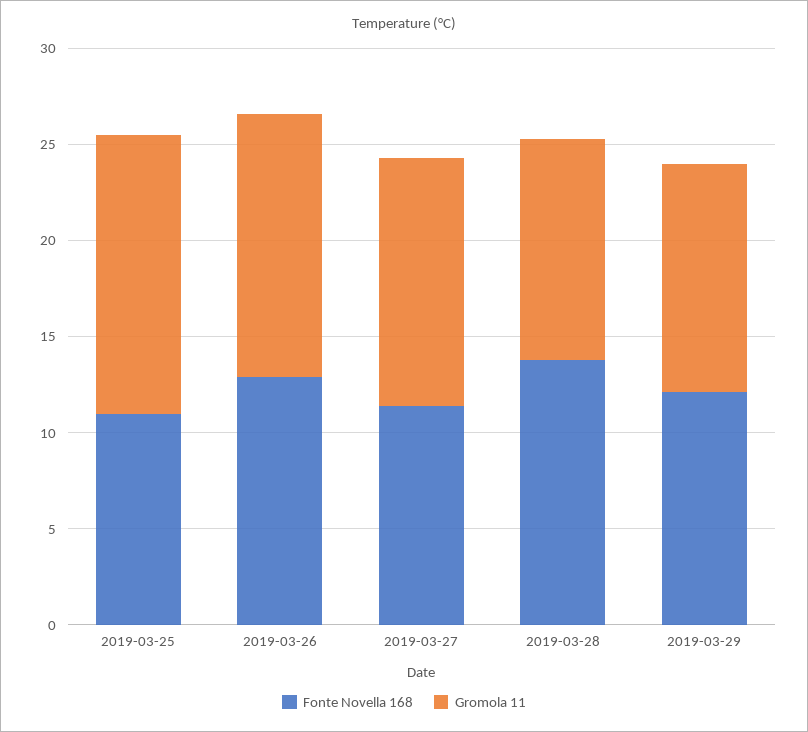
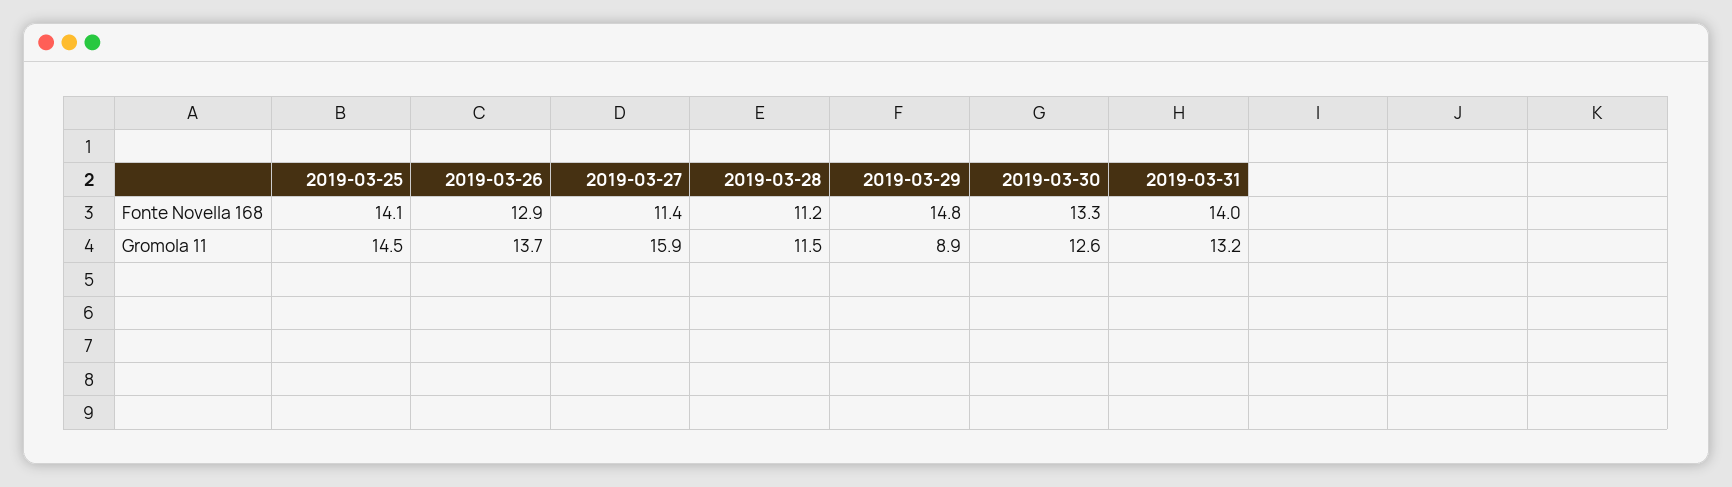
Fonte Novella 168, 2019-03-25: 11 -> 14.1
Gromola 11, 2019-03-27: 13 -> 15.9
Fonte Novella 168, 2019-03-28: 14 -> 11.2
Fonte Novella 168, 2019-03-29: 12 -> 14.8
Gromola 11, 2019-03-29: 12 -> 8.9
Fonte Novella 168, 2019-03-30: none -> 13.3
Fonte Novella 168, 2019-03-31: none -> 14
Gromola 11, 2019-03-30: none -> 12.6
Gromola 11, 2019-03-31: none -> 13.2

